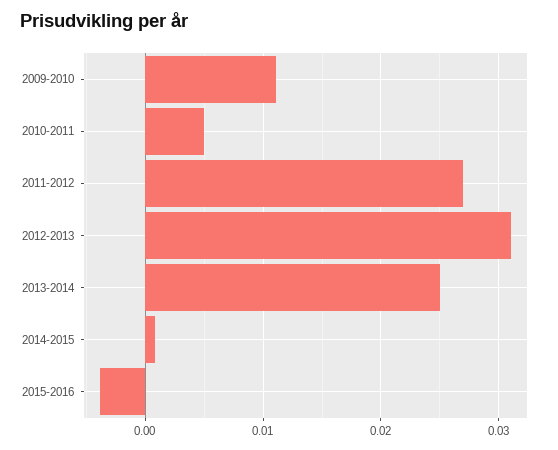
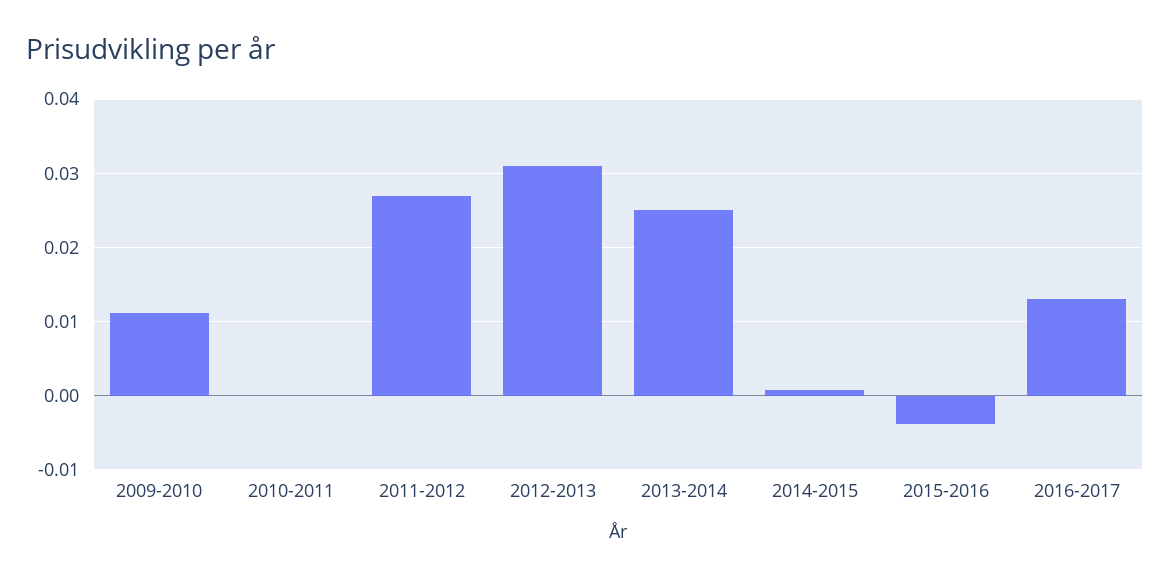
2010-2011: 0.005 -> 0
2016-2017: none -> 0.013

